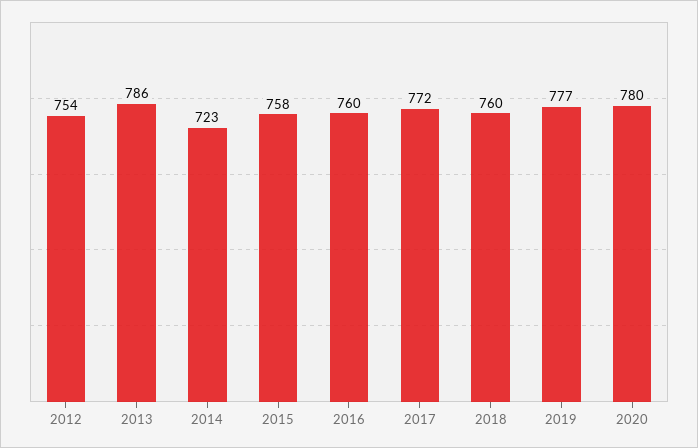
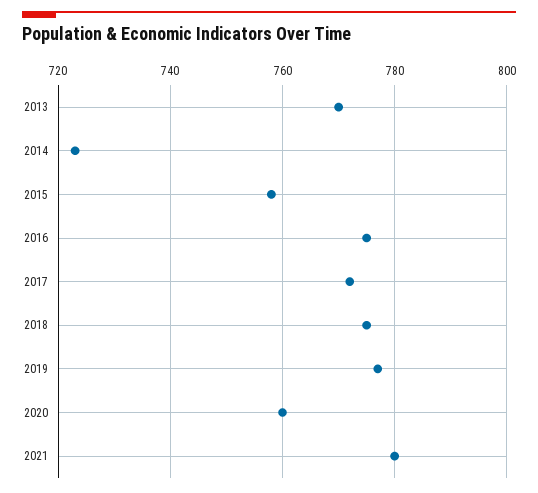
2012: 754 -> none
2013: 786 -> 770
2016: 760 -> 775
2018: 760 -> 775
2020: 780 -> 760
2021: none -> 780

